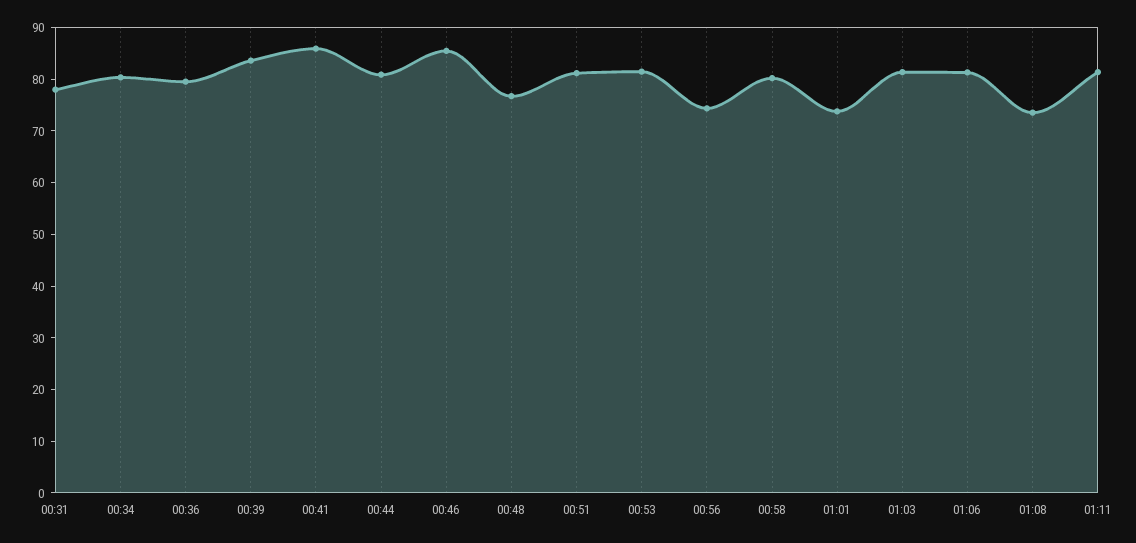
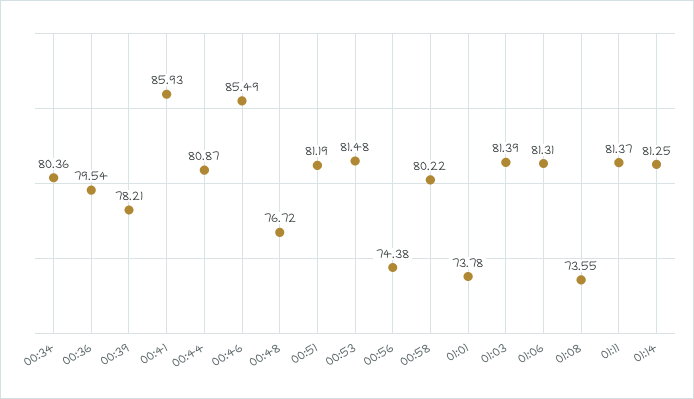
00:31: 78 -> none
00:39: 84 -> 78.21
01:14: none -> 81.25

